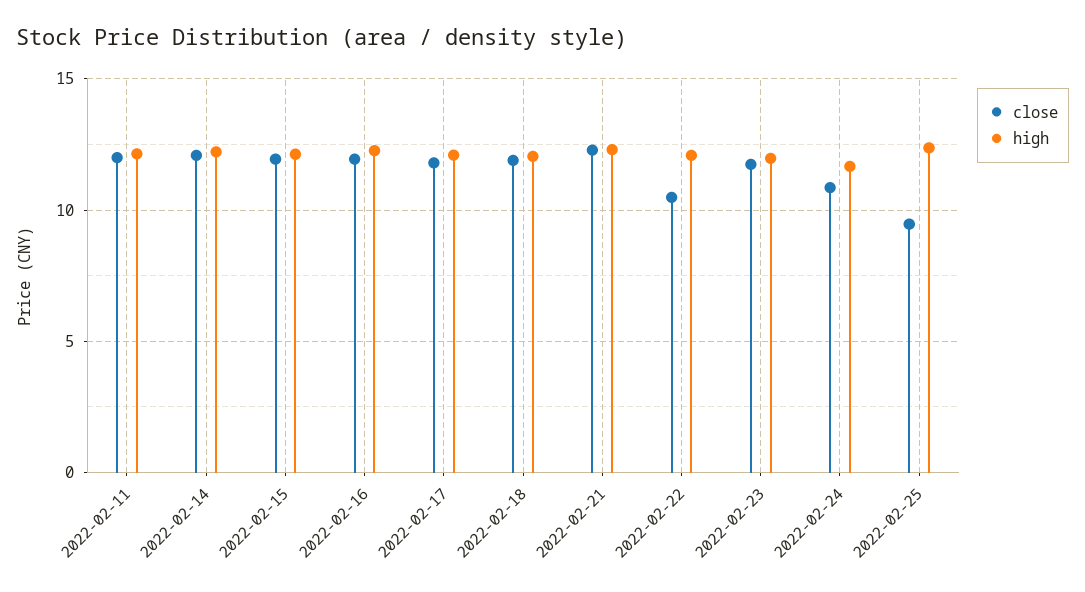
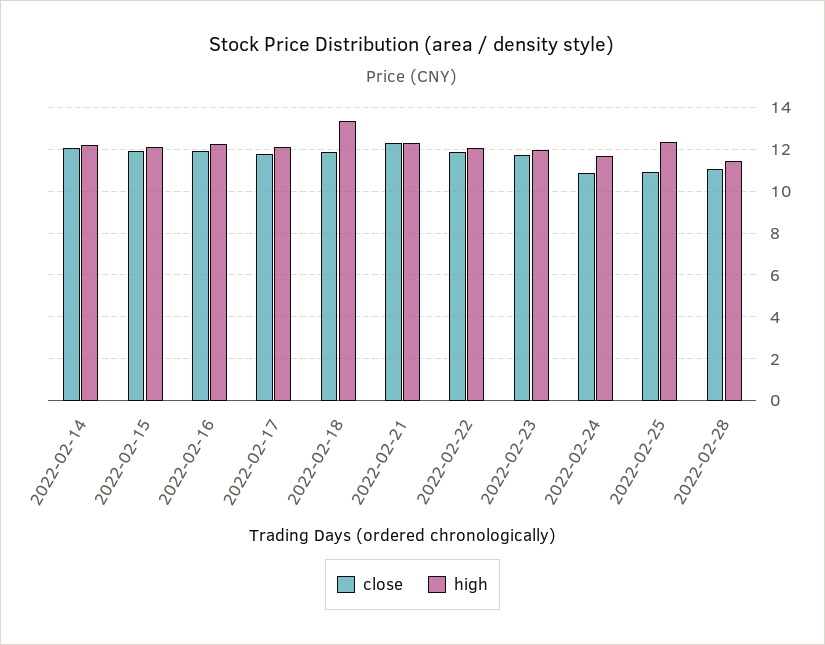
close, 2022-02-11: 12 -> none
high, 2022-02-11: 12 -> none
high, 2022-02-18: 12 -> 13.5
close, 2022-02-22: 10.5 -> 12
close, 2022-02-25: 9.5 -> 11
close, 2022-02-28: none -> 11
high, 2022-02-28: none -> 11.5

